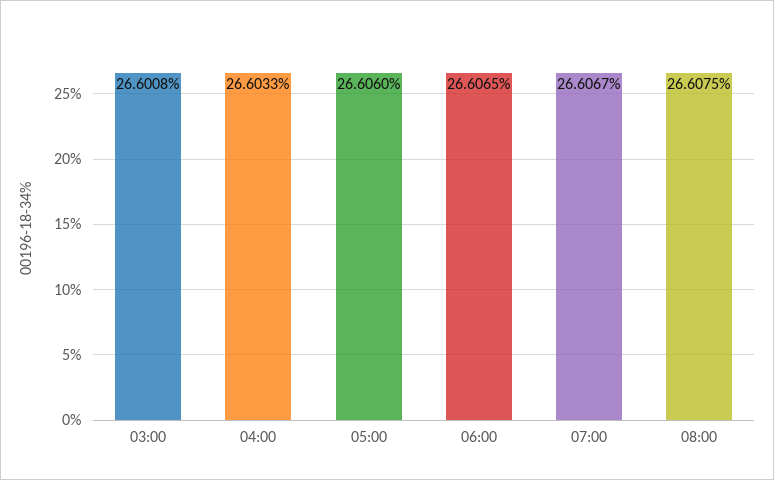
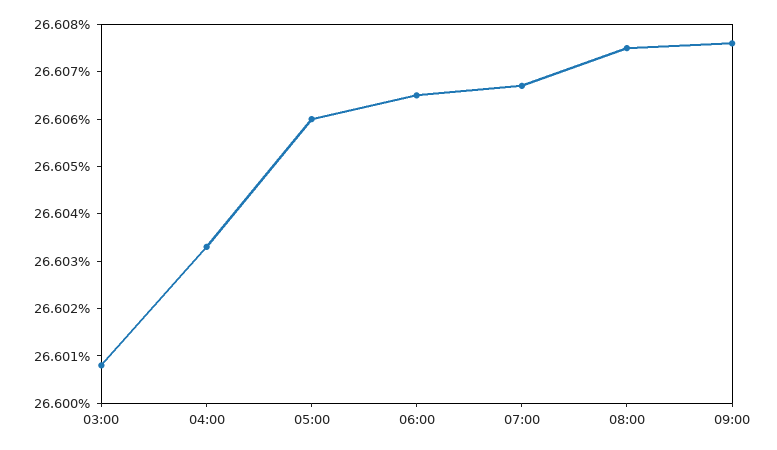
09:00: none -> 26.6075

